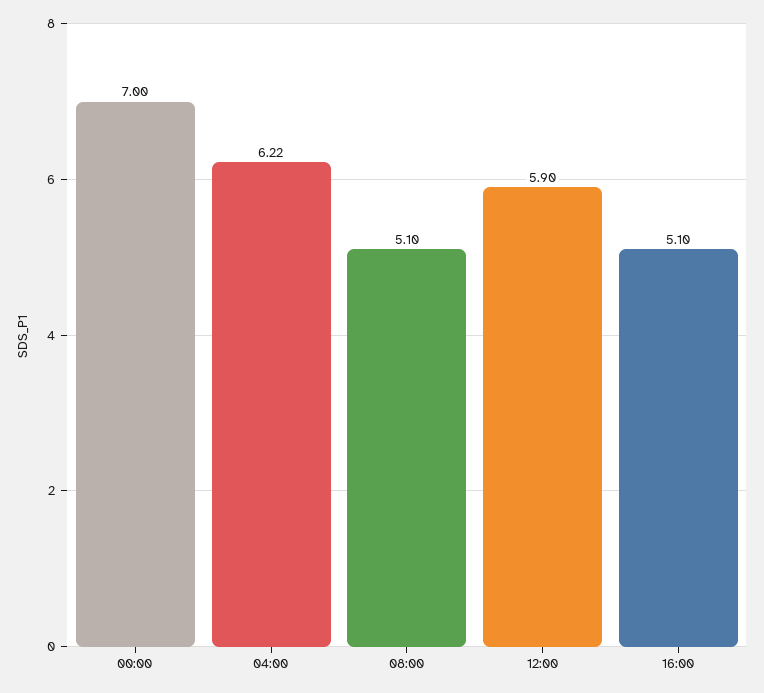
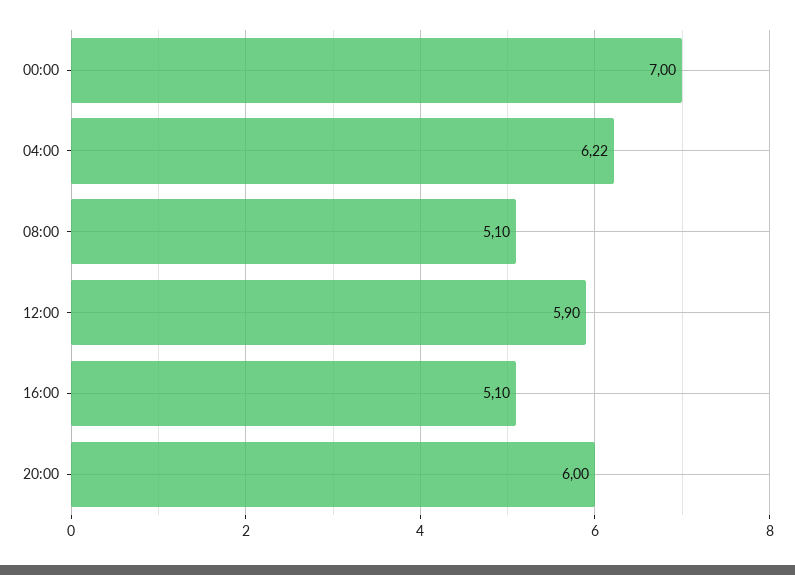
20:00: none -> 6

